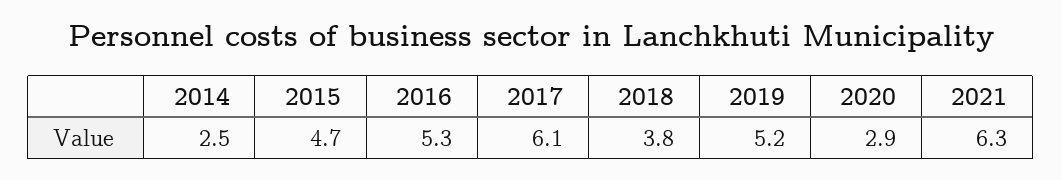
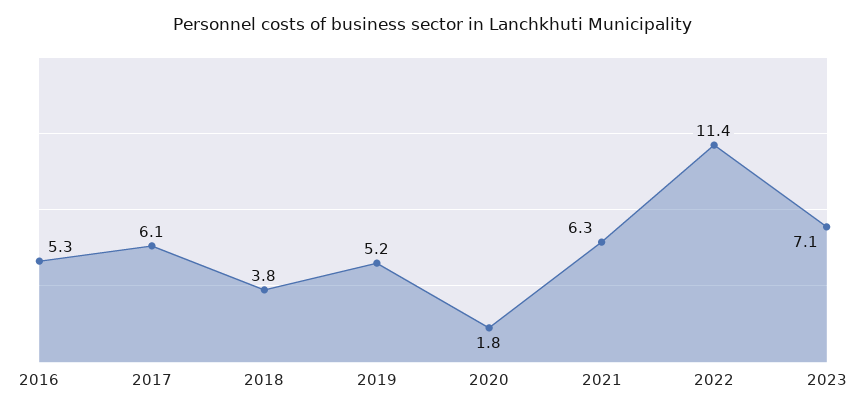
2014: 2.5 -> none
2015: 4.7 -> none
2020: 2.9 -> 1.8
2022: none -> 11.4
2023: none -> 7.1

